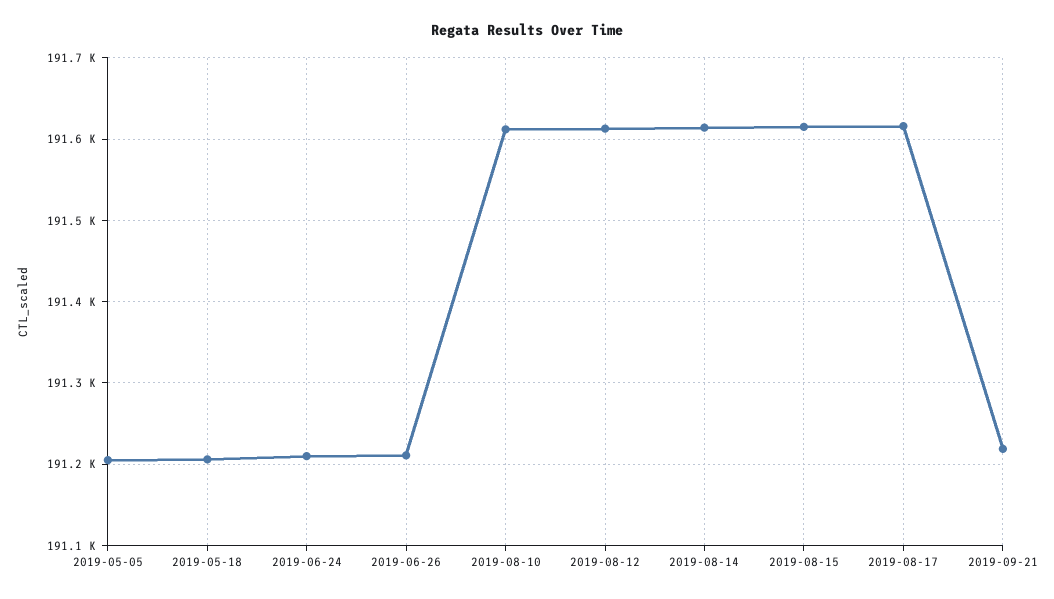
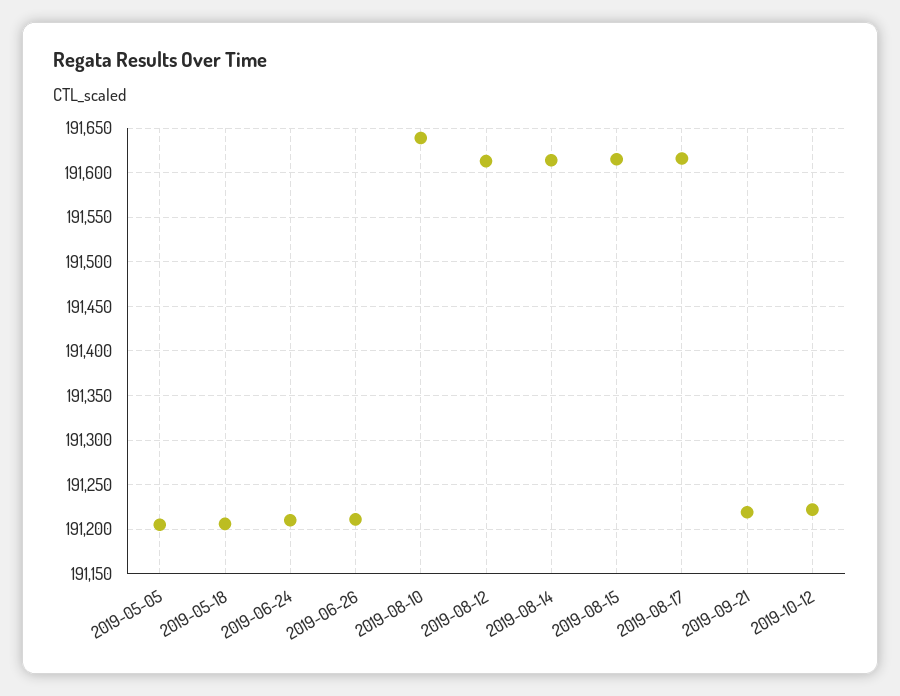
2019-08-10: 191610 -> 191640
2019-10-12: none -> 191220

